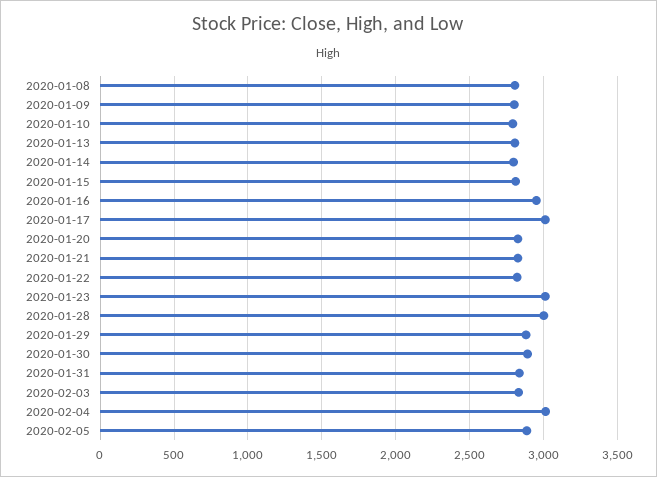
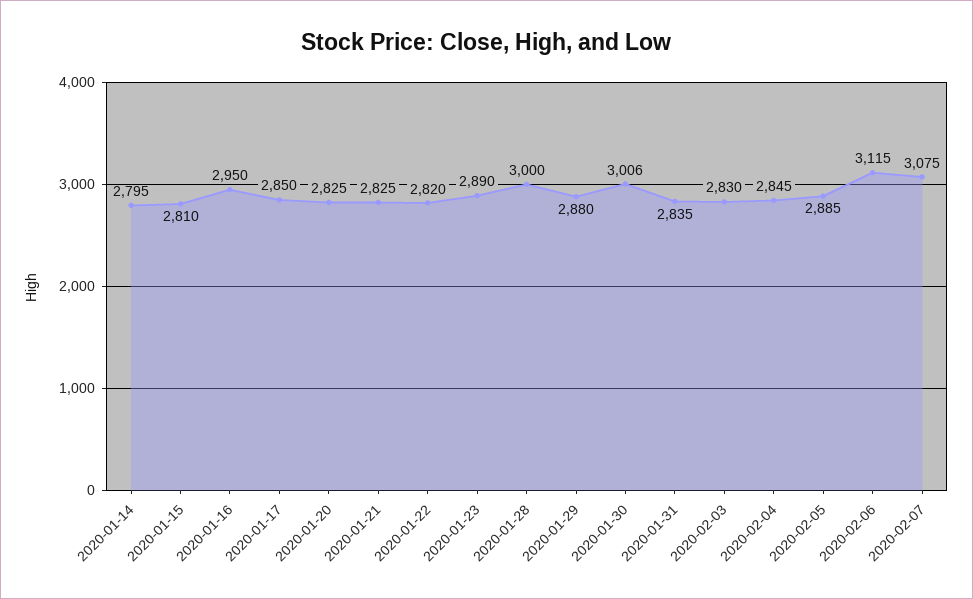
2020-01-08: 2800 -> none
2020-01-09: 2800 -> none
2020-01-10: 2800 -> none
2020-01-13: 2800 -> none
2020-01-17: 3000 -> 2850
2020-01-23: 3000 -> 2890
2020-01-30: 2900 -> 3006
2020-02-04: 3000 -> 2845
2020-02-06: none -> 3115
2020-02-07: none -> 3075

